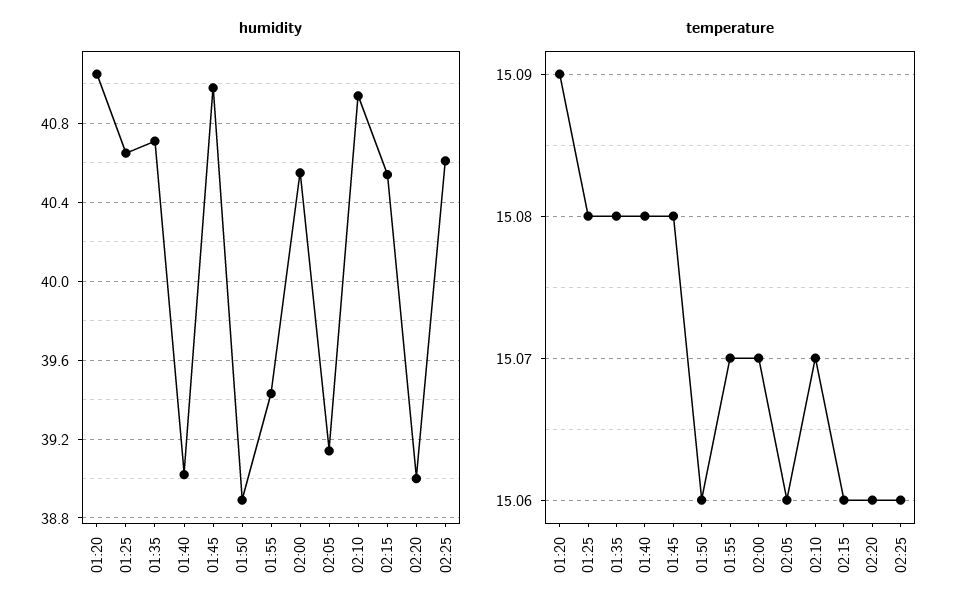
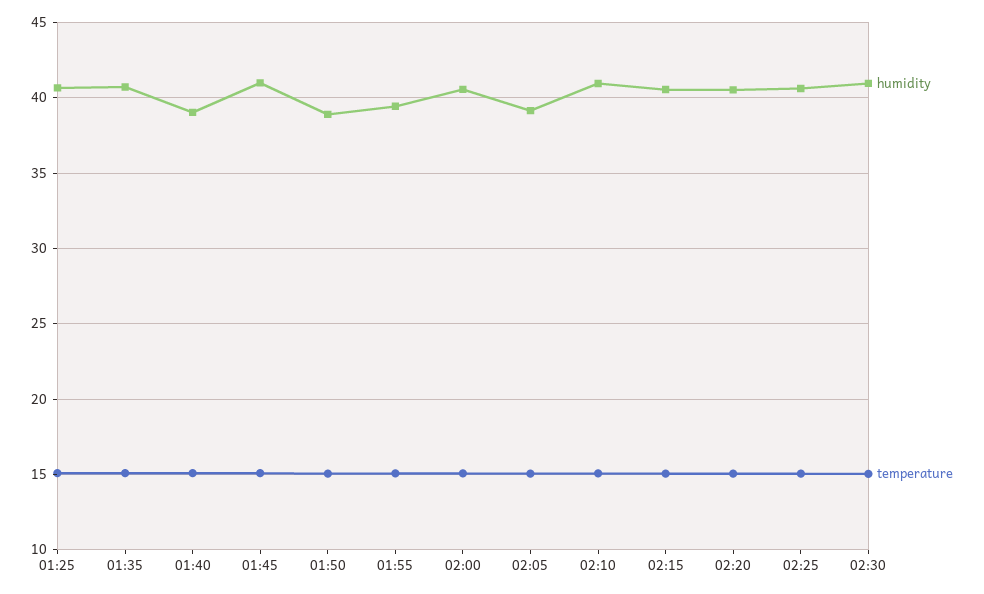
humidity, 01:20: 41.05 -> none
humidity, 02:20: 39 -> 40.5
temperature, 01:20: 15.09 -> none
humidity, 02:30: none -> 41
temperature, 02:30: none -> 15

